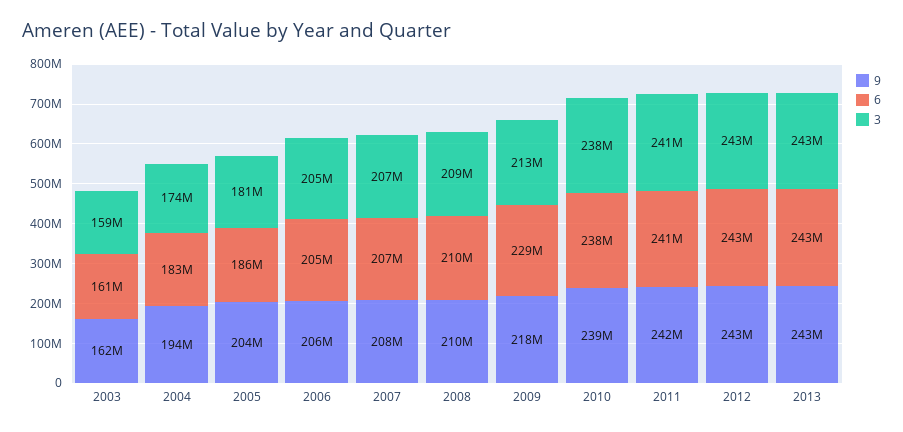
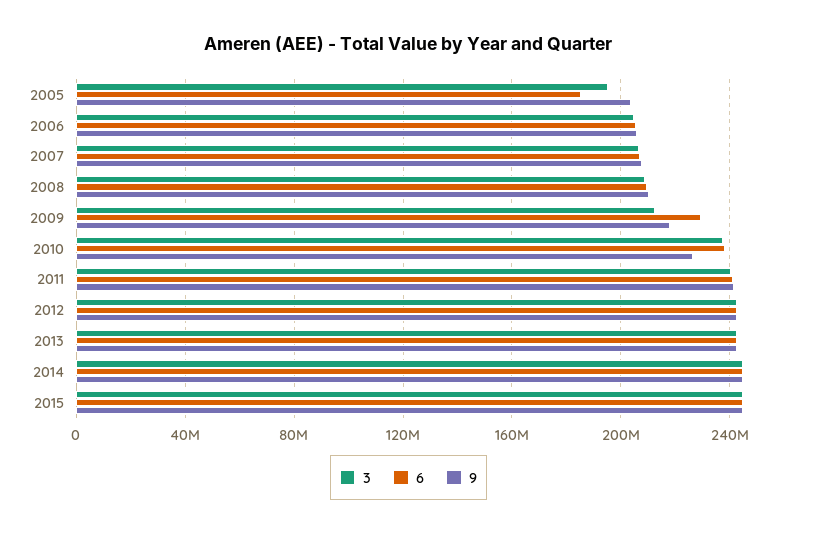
9, 2003: 162000000 -> none
6, 2003: 161000000 -> none
3, 2003: 159000000 -> none
9, 2004: 194000000 -> none
6, 2004: 183000000 -> none
3, 2004: 174000000 -> none
3, 2005: 181000000 -> 195000000
9, 2010: 239000000 -> 225000000
3, 2014: none -> 245000000
6, 2014: none -> 245000000
9, 2014: none -> 245000000
3, 2015: none -> 245000000
6, 2015: none -> 245000000
9, 2015: none -> 245000000

